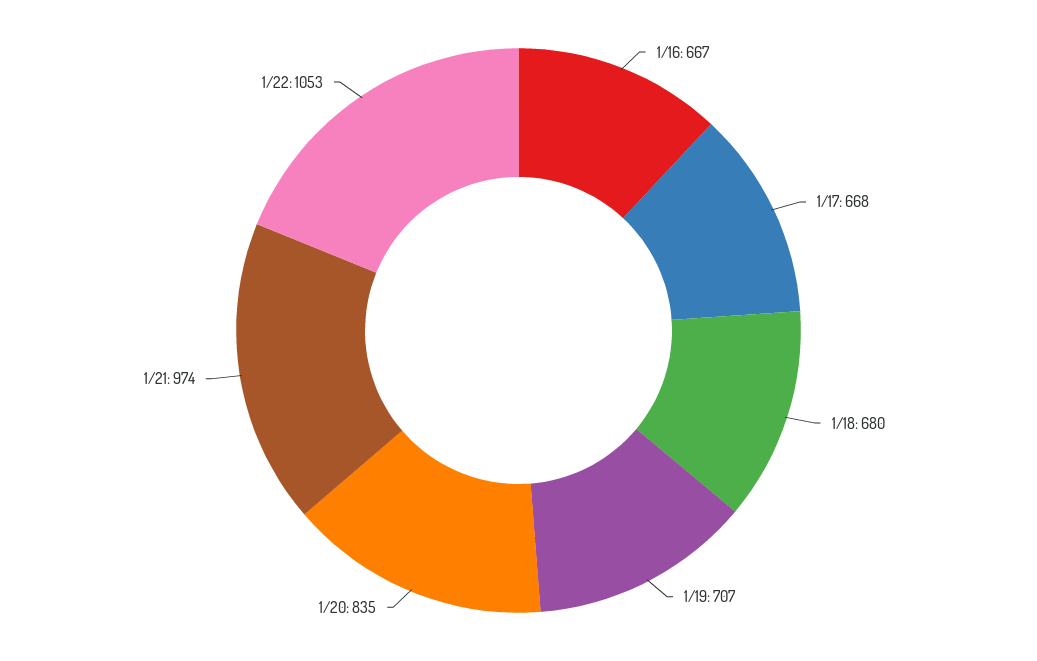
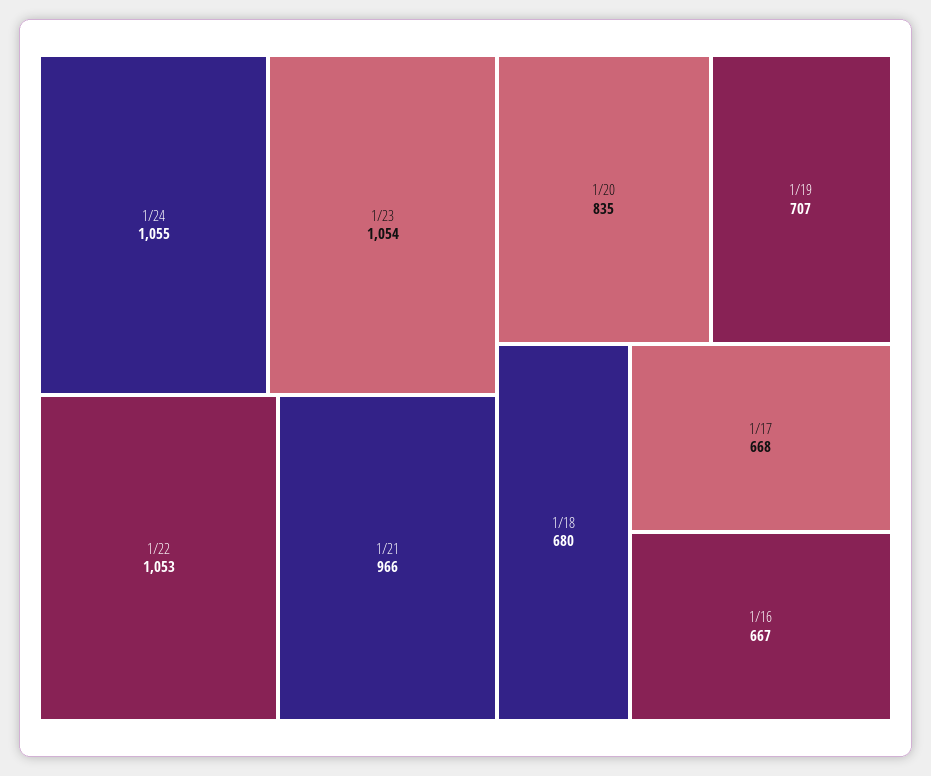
1/21: 974 -> 966
1/24: none -> 1055
1/23: none -> 1054

